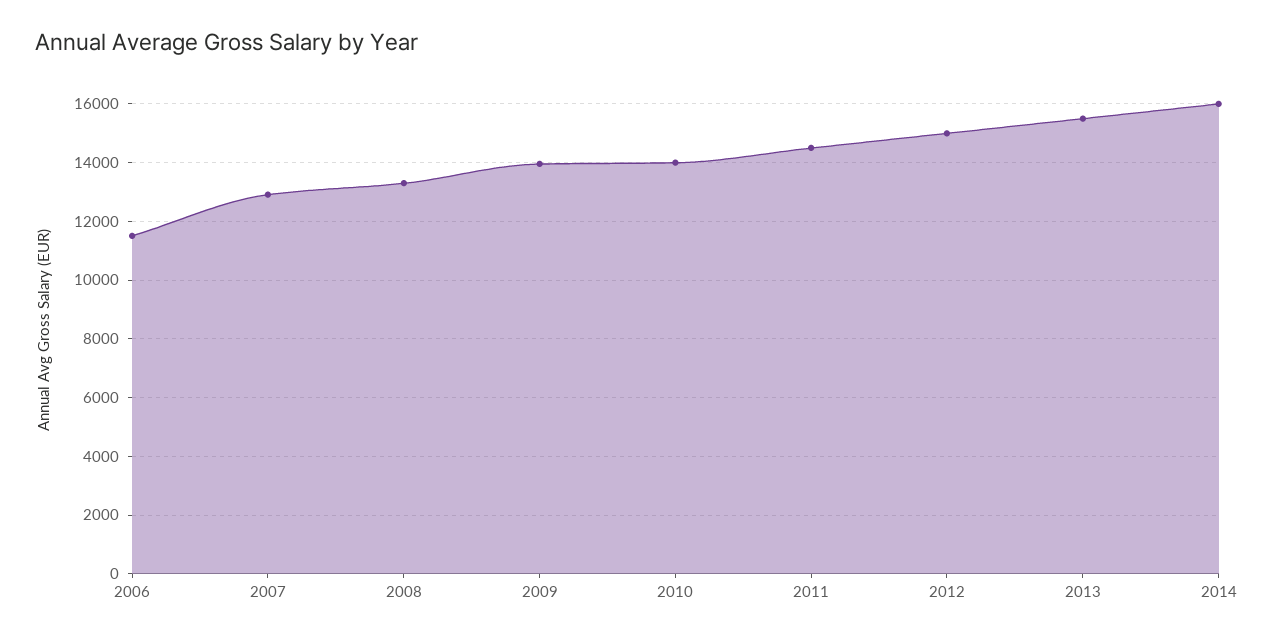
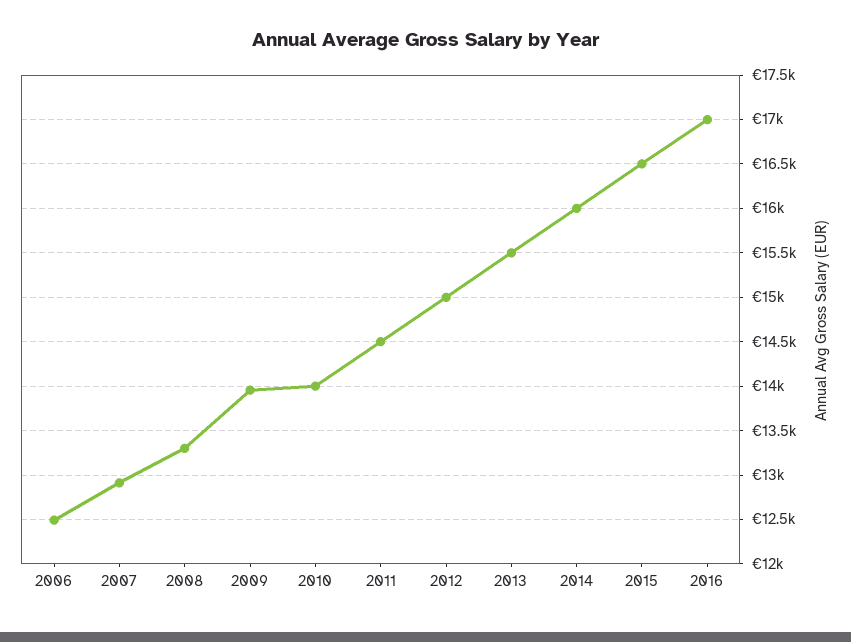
2006: 11500 -> 12500
2015: none -> 16500
2016: none -> 17000

